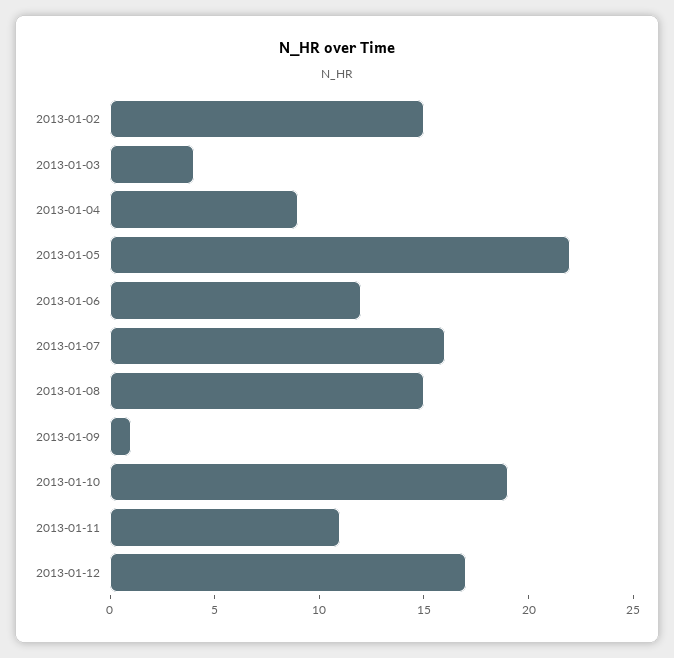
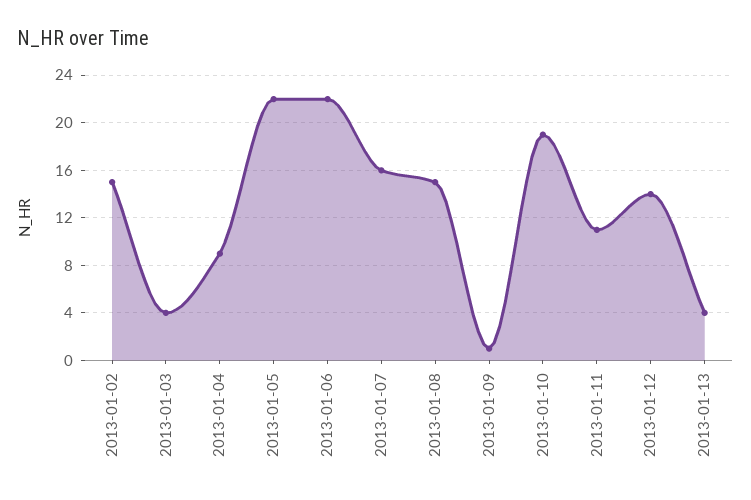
2013-01-06: 12 -> 22
2013-01-12: 17 -> 14
2013-01-13: none -> 4

